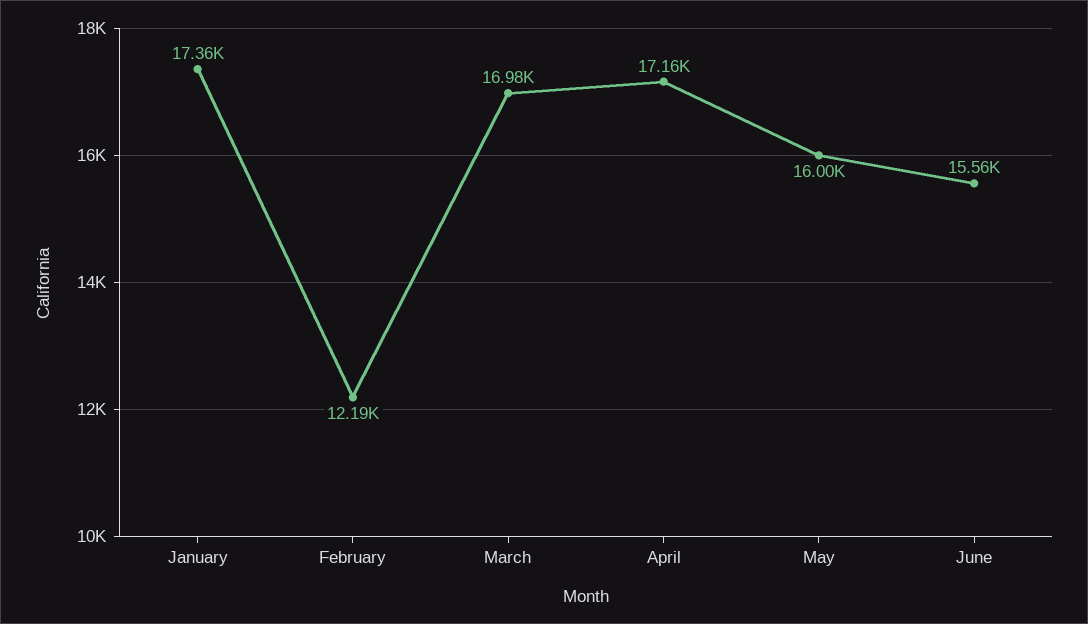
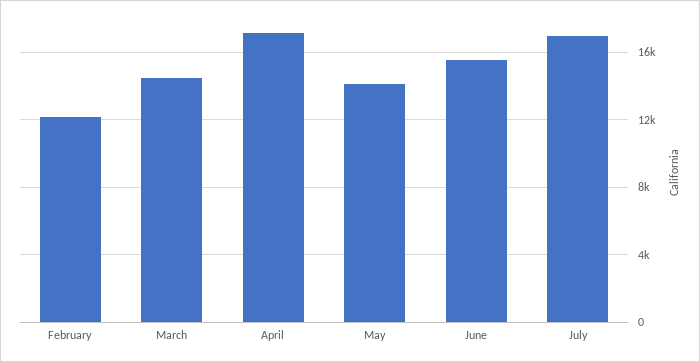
January: 17360 -> none
March: 16980 -> 14500
May: 16000 -> 14000
July: none -> 17000

